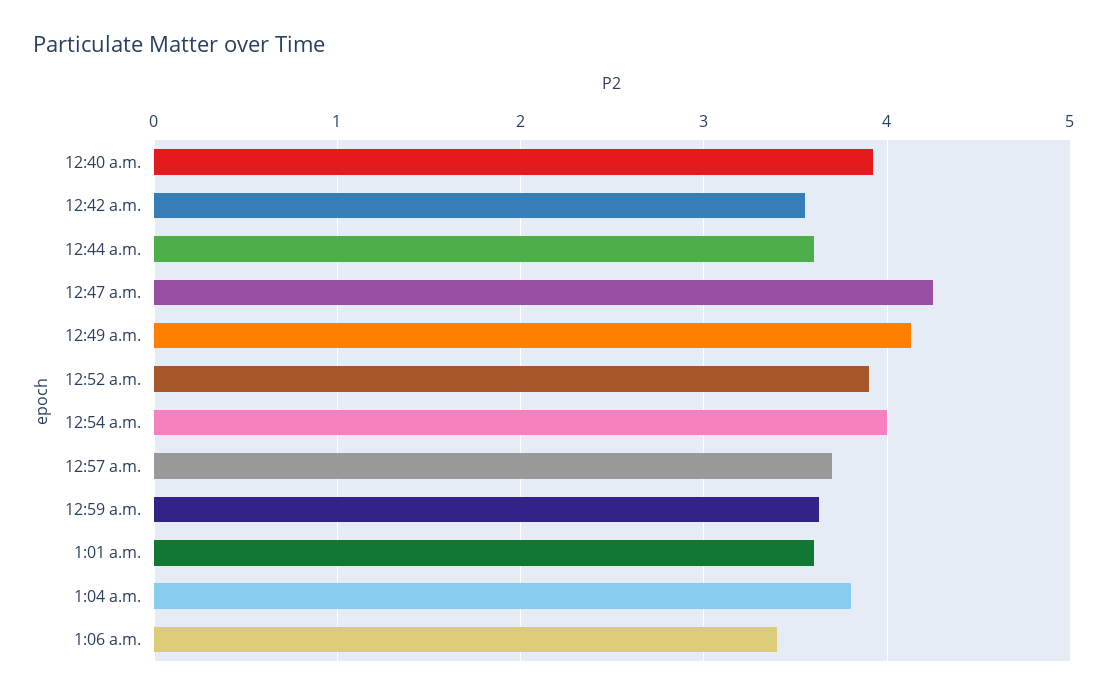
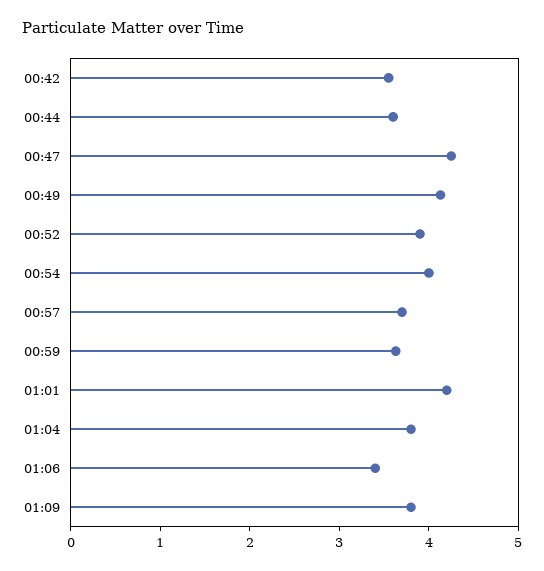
12:40 a.m.: 3.9 -> none
1:01 a.m.: 3.6 -> 4.2
01:09: none -> 3.8

